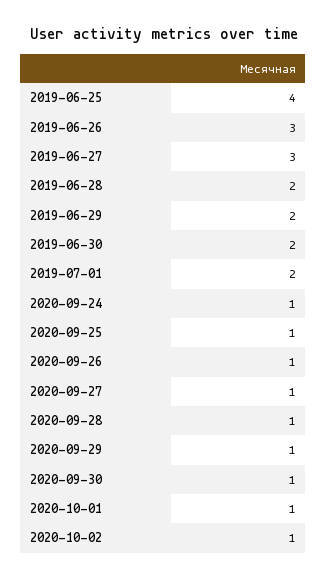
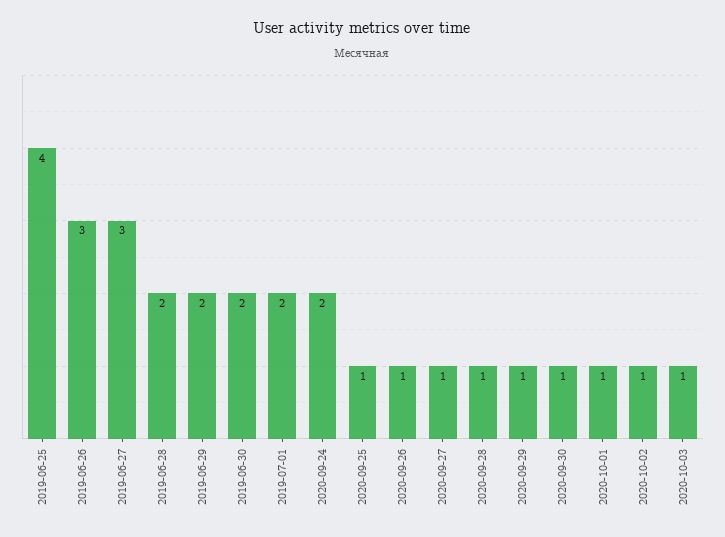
2020-09-24: 1 -> 2
2020-10-03: none -> 1

